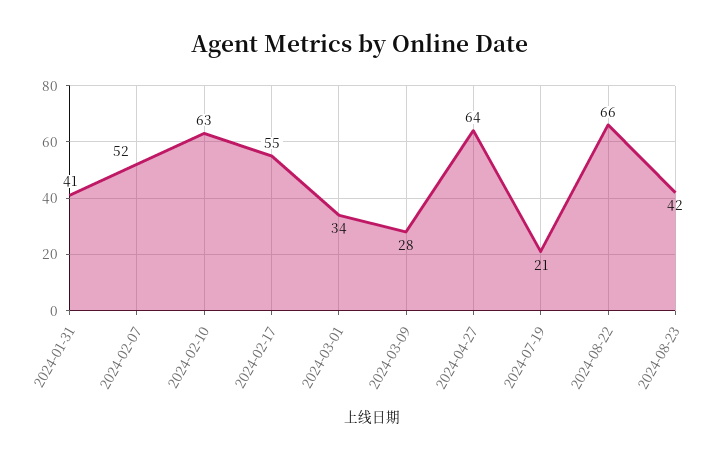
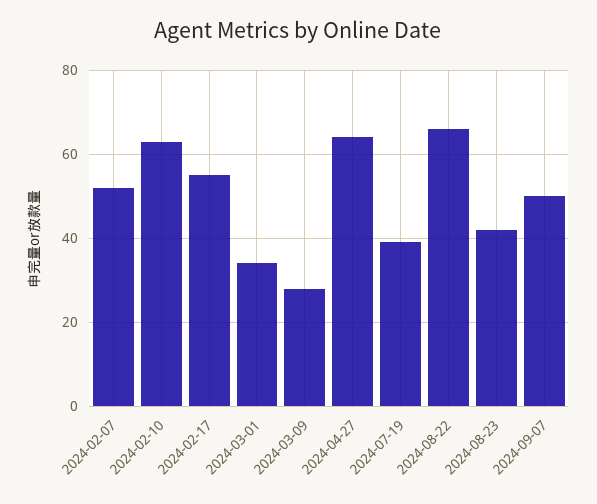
2024-01-31: 41 -> none
2024-07-19: 21 -> 40
2024-09-07: none -> 50

